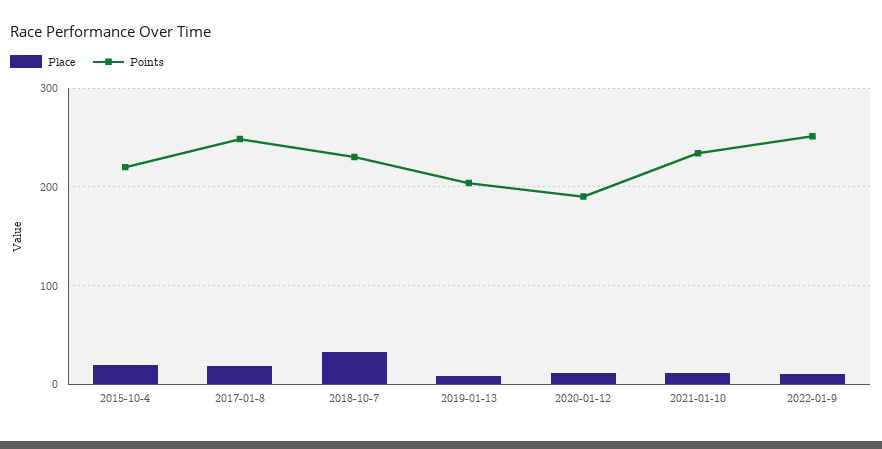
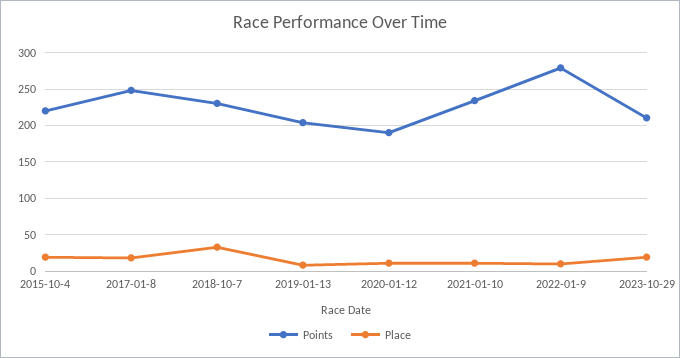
Points, 2022-01-9: 250 -> 280
Points, 2023-10-29: none -> 210
Place, 2023-10-29: none -> 20

